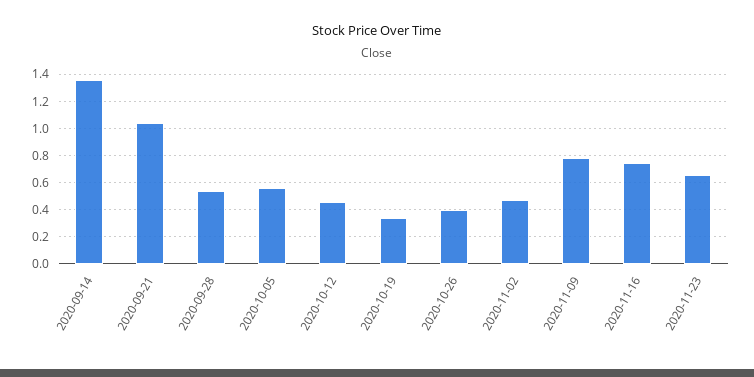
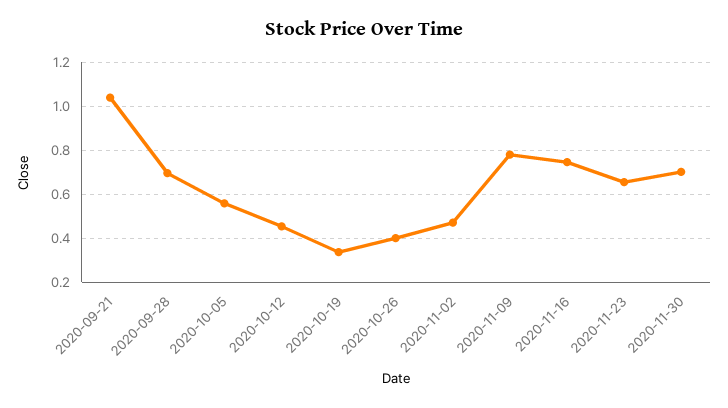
2020-09-14: 1.35 -> none
2020-09-28: 0.55 -> 0.7
2020-11-30: none -> 0.7

